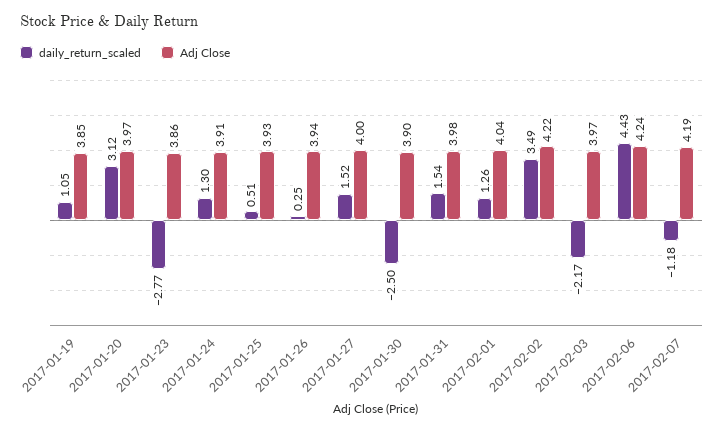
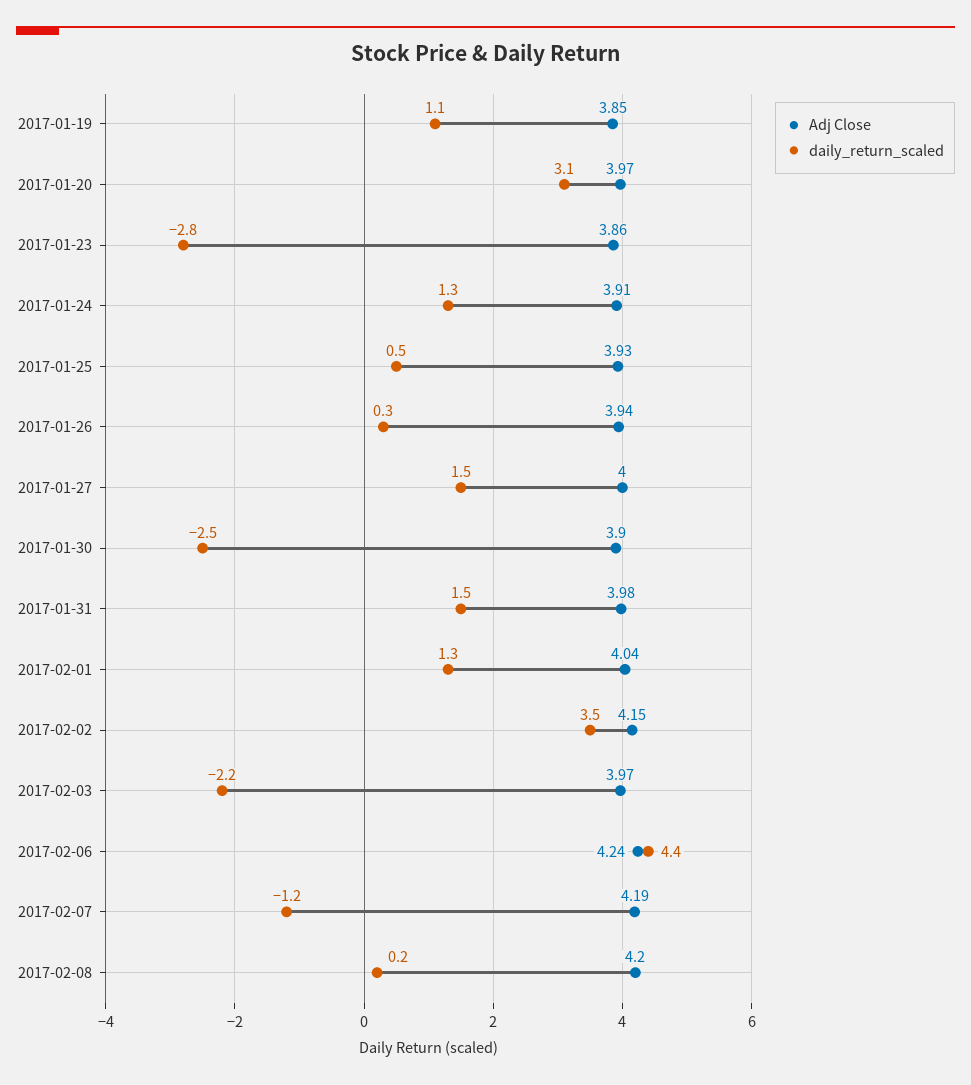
Adj Close, 2017-02-02: 4.22 -> 4.15
Adj Close, 2017-02-08: none -> 4.2
daily_return_scaled, 2017-02-08: none -> 0.2

